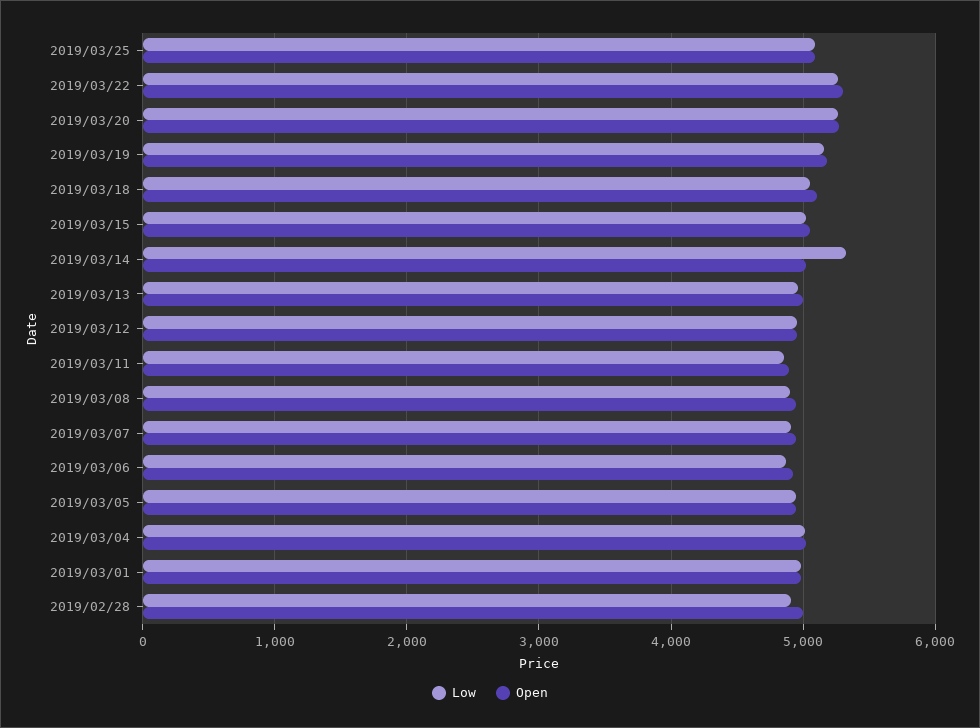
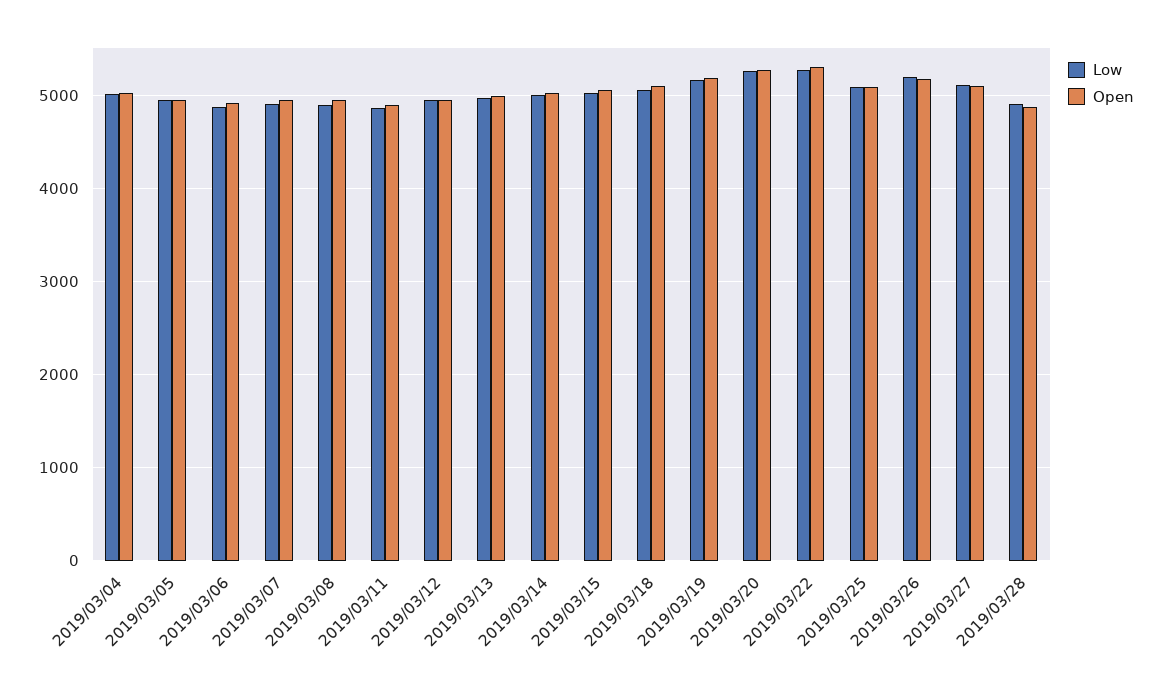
Low, 2019/03/14: 5300 -> 5000
Low, 2019/03/01: 5000 -> none
Open, 2019/03/01: 5000 -> none
Low, 2019/02/28: 4900 -> none
Open, 2019/02/28: 5000 -> none
Low, 2019/03/26: none -> 5200
Open, 2019/03/26: none -> 5200
Low, 2019/03/27: none -> 5100
Open, 2019/03/27: none -> 5100
Low, 2019/03/28: none -> 4900
Open, 2019/03/28: none -> 4900

